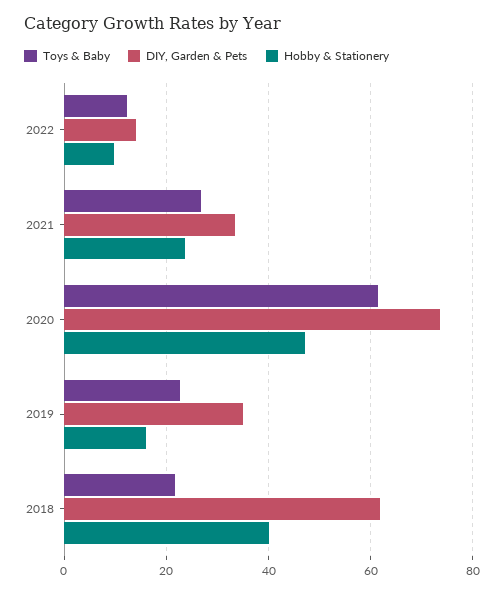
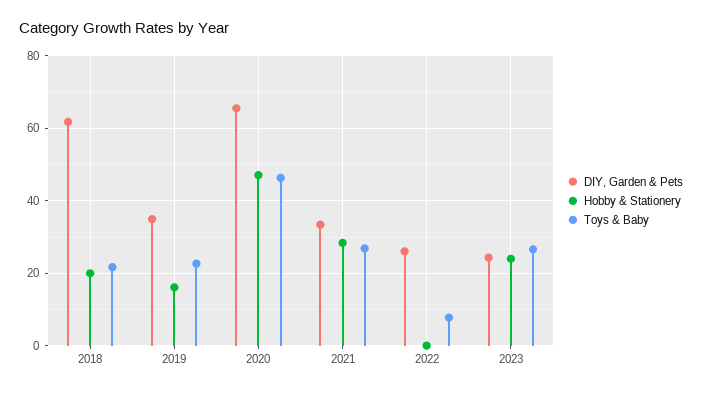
Toys & Baby, 2022: 12 -> 8
DIY, Garden & Pets, 2022: 14 -> 26
Hobby & Stationery, 2022: 10 -> 0
Hobby & Stationery, 2021: 24 -> 28
Toys & Baby, 2020: 62 -> 46
DIY, Garden & Pets, 2020: 74 -> 66
Hobby & Stationery, 2018: 40 -> 20
DIY, Garden & Pets, 2023: none -> 24
Hobby & Stationery, 2023: none -> 24
Toys & Baby, 2023: none -> 26

